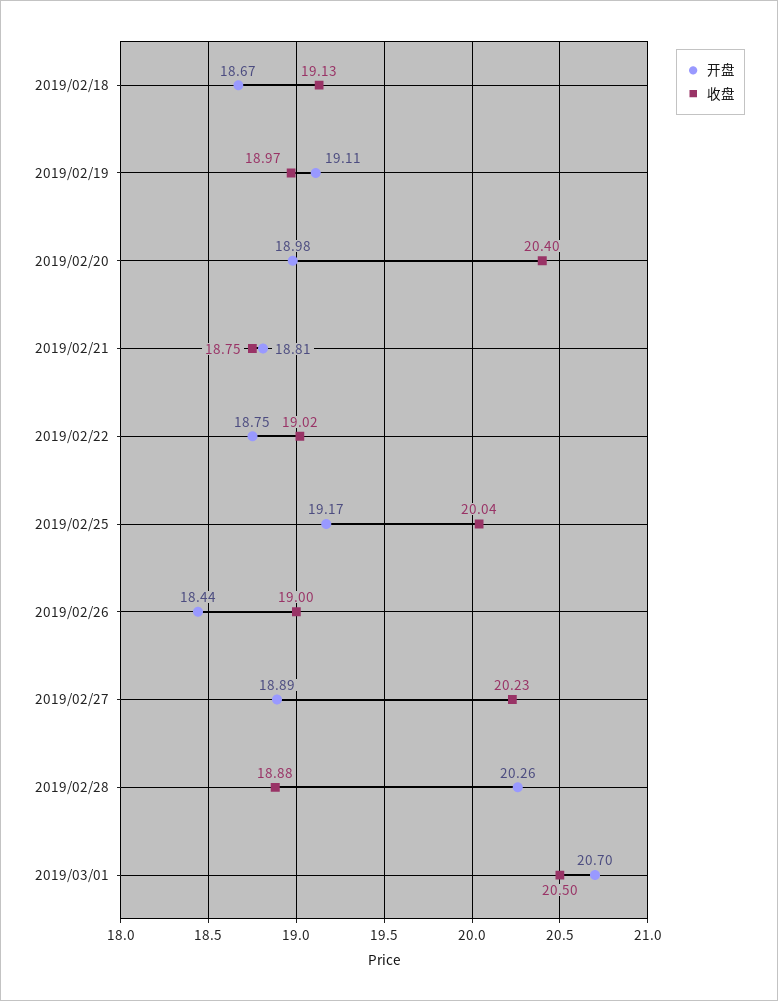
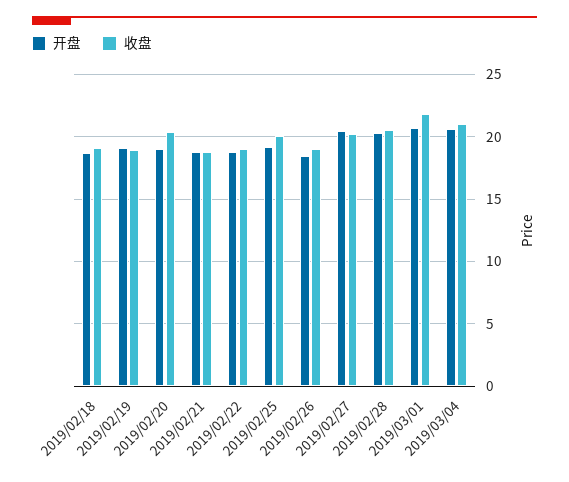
开盘, 2019/02/27: 18.89 -> 20.5
收盘, 2019/02/28: 18.88 -> 20.5
收盘, 2019/03/01: 20.5 -> 22
开盘, 2019/03/04: none -> 20.5
收盘, 2019/03/04: none -> 21

